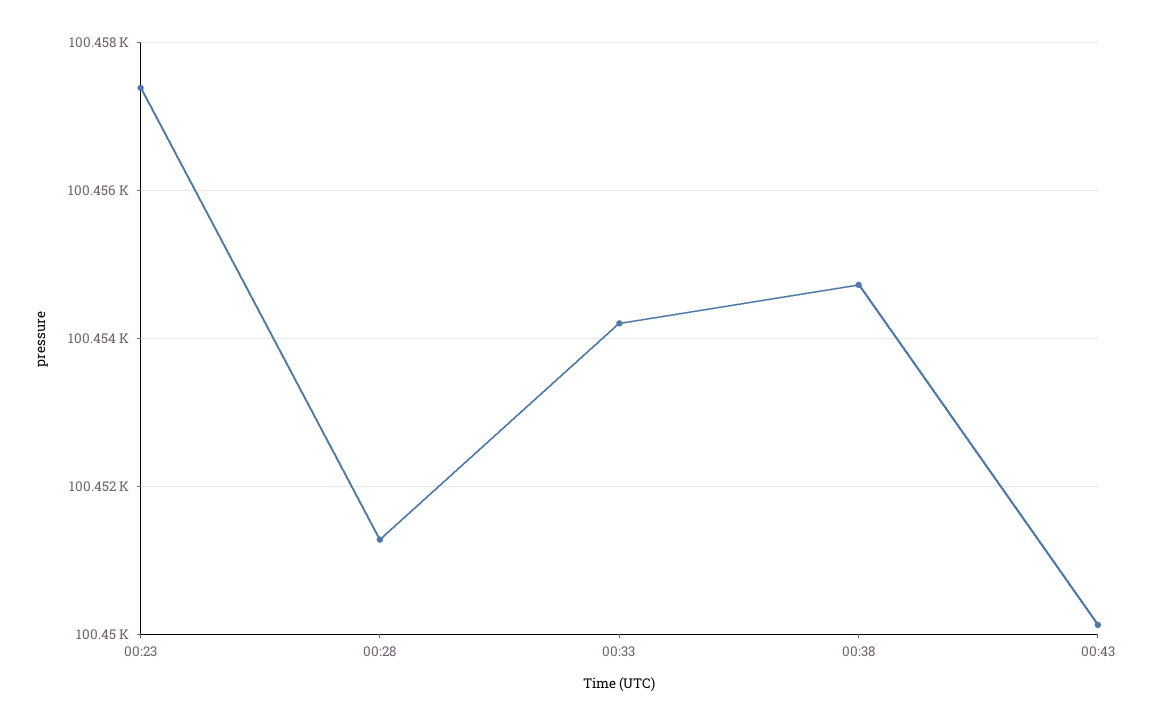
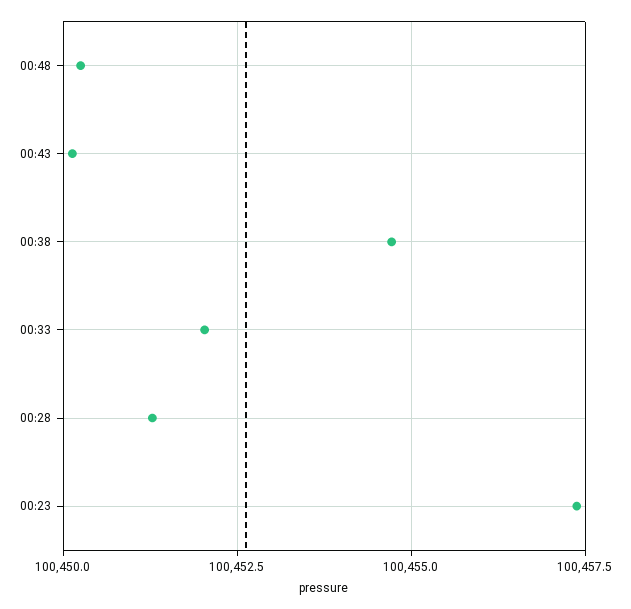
00:33: 100454.2 -> 100452
00:48: none -> 100450.25

